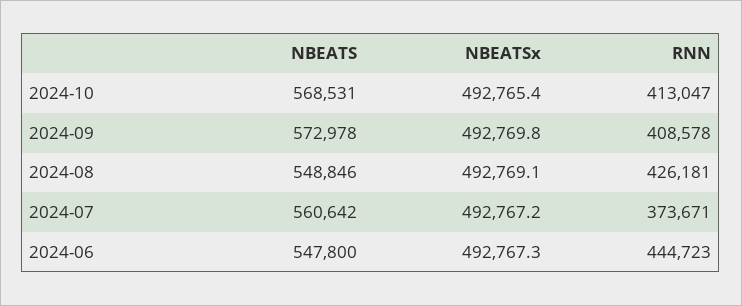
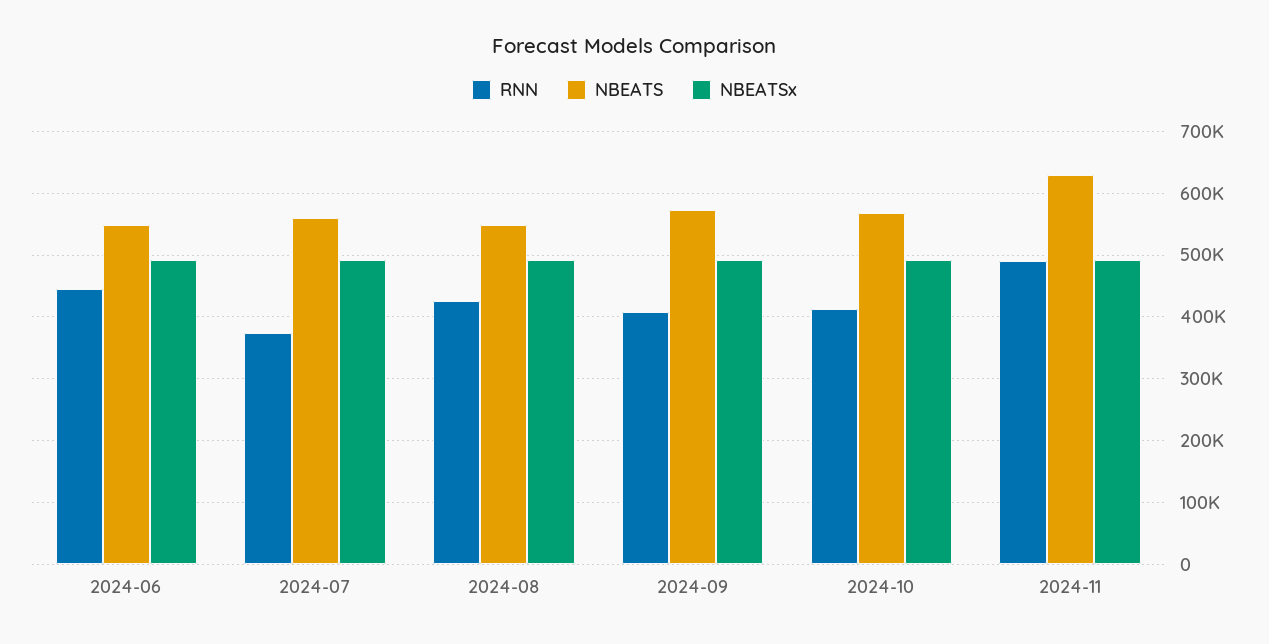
RNN, 2024-11: none -> 490000
NBEATS, 2024-11: none -> 630000
NBEATSx, 2024-11: none -> 490000

